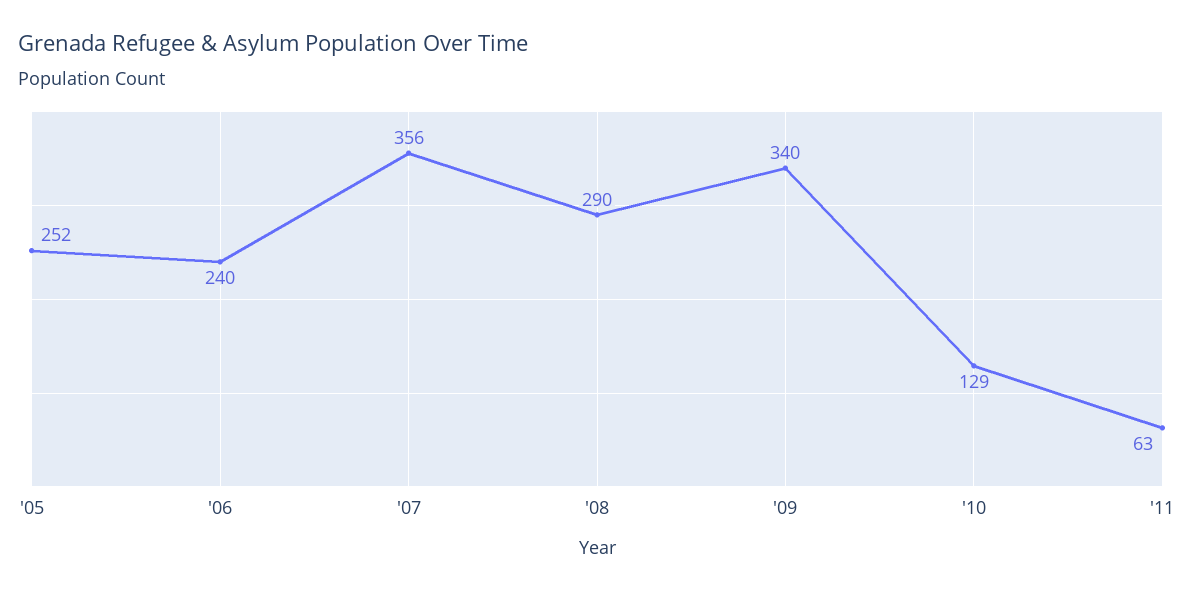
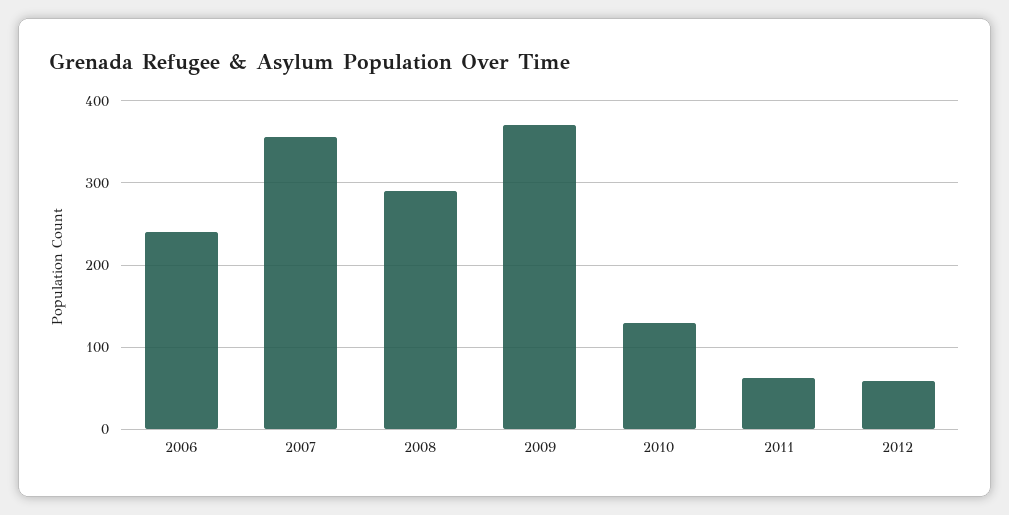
'05: 252 -> none
'09: 340 -> 370
2012: none -> 60

